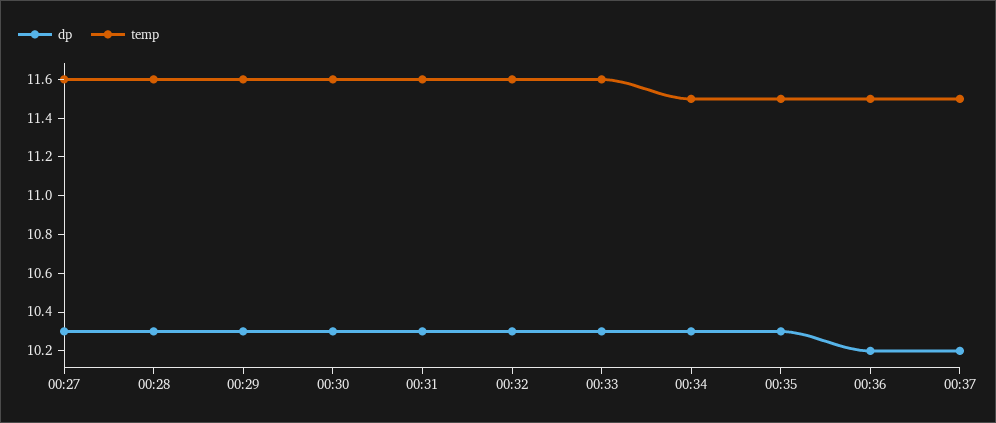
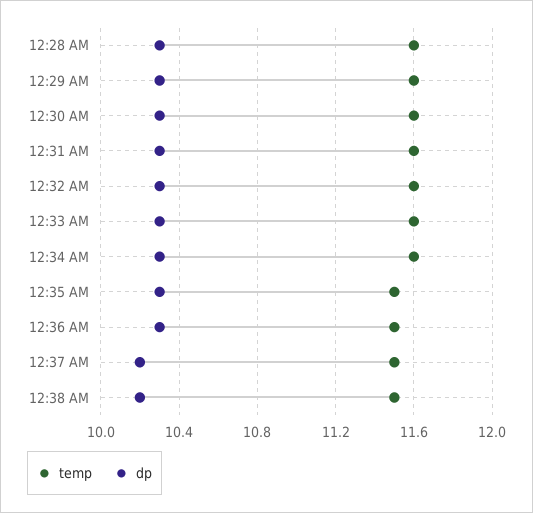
dp, 00:27: 10.3 -> none
temp, 00:27: 11.6 -> none
temp, 00:34: 11.5 -> 11.6
dp, 00:36: 10.2 -> 10.3
temp, 12:38 AM: none -> 11.5
dp, 12:38 AM: none -> 10.2

